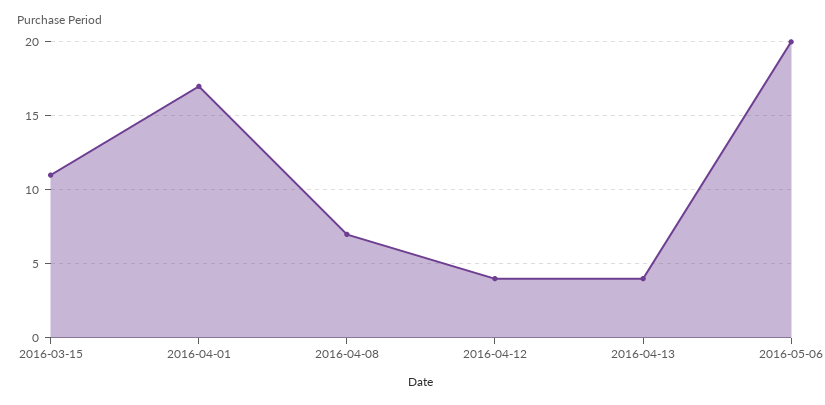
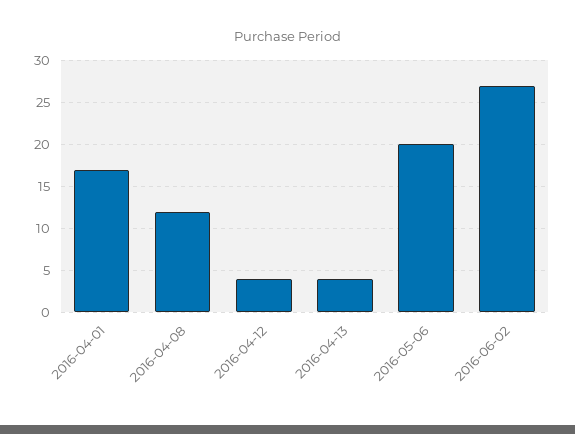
2016-03-15: 11 -> none
2016-04-08: 7 -> 12
2016-06-02: none -> 27

